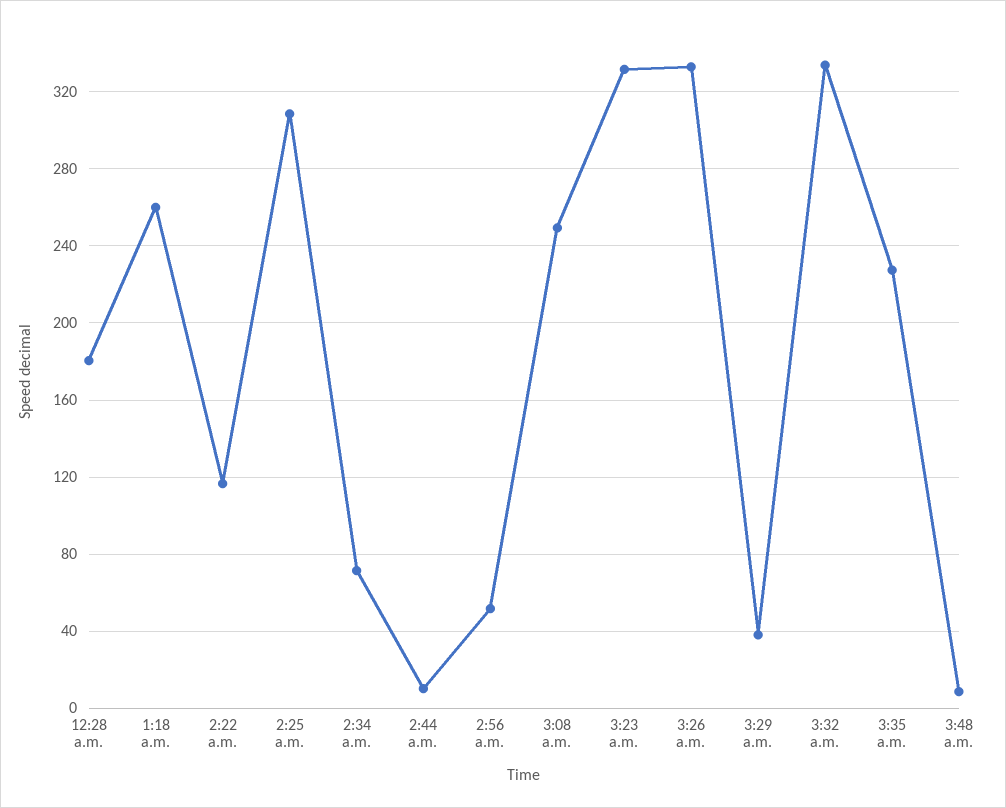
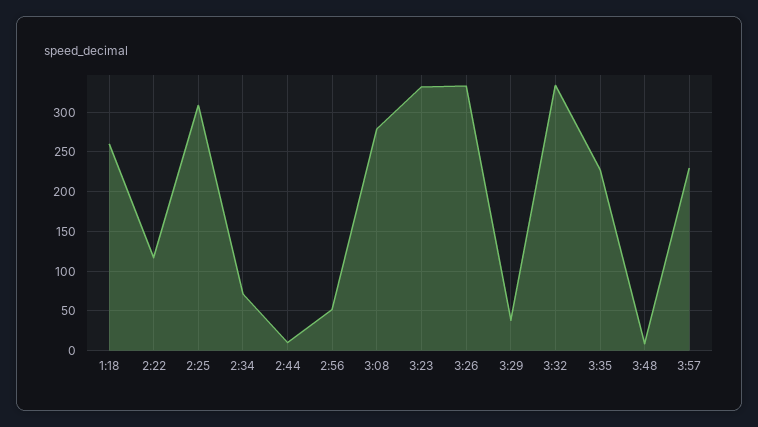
12:28 a.m.: 180 -> none
3:08 a.m.: 250 -> 280
3:57: none -> 230

